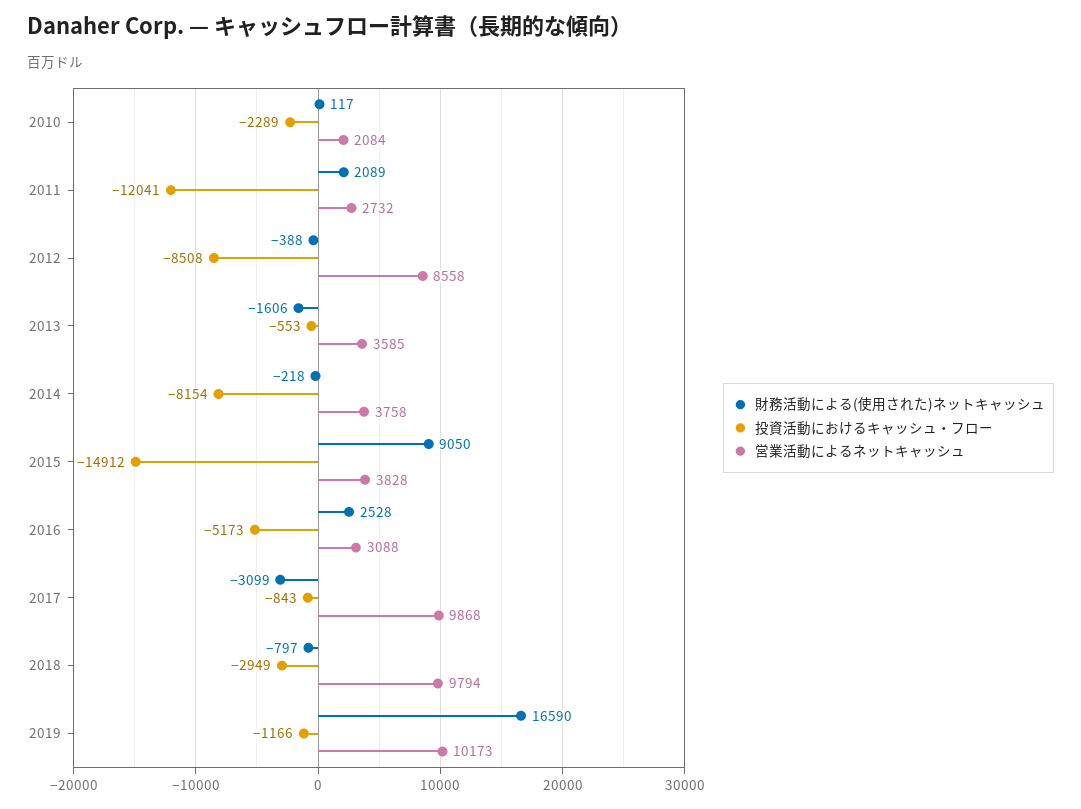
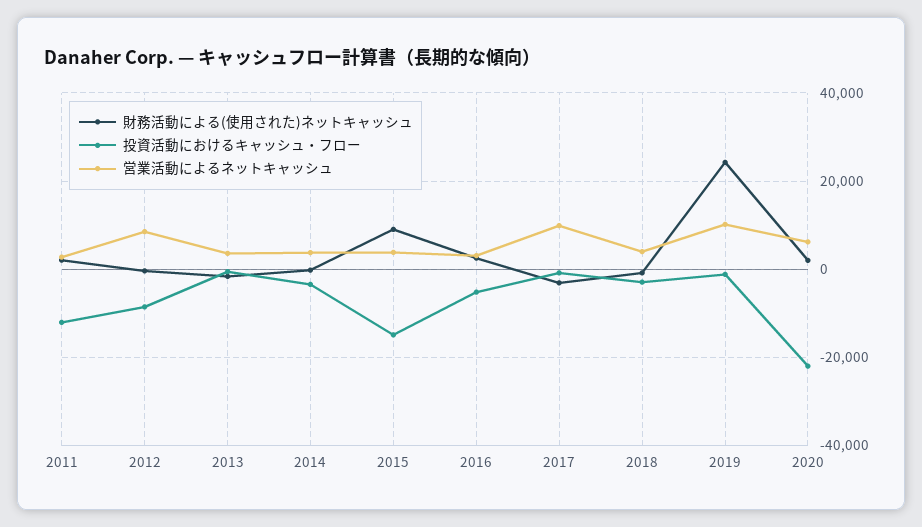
財務活動による(使用された)ネットキャッシュ, 2010: 117 -> none
投資活動におけるキャッシュ・フロー, 2010: -2289 -> none
営業活動によるネットキャッシュ, 2010: 2084 -> none
投資活動におけるキャッシュ・フロー, 2014: -8154 -> -4000
営業活動によるネットキャッシュ, 2018: 9794 -> 4000
財務活動による(使用された)ネットキャッシュ, 2019: 16590 -> 24000
財務活動による(使用された)ネットキャッシュ, 2020: none -> 2000
投資活動におけるキャッシュ・フロー, 2020: none -> -22000
営業活動によるネットキャッシュ, 2020: none -> 6000

